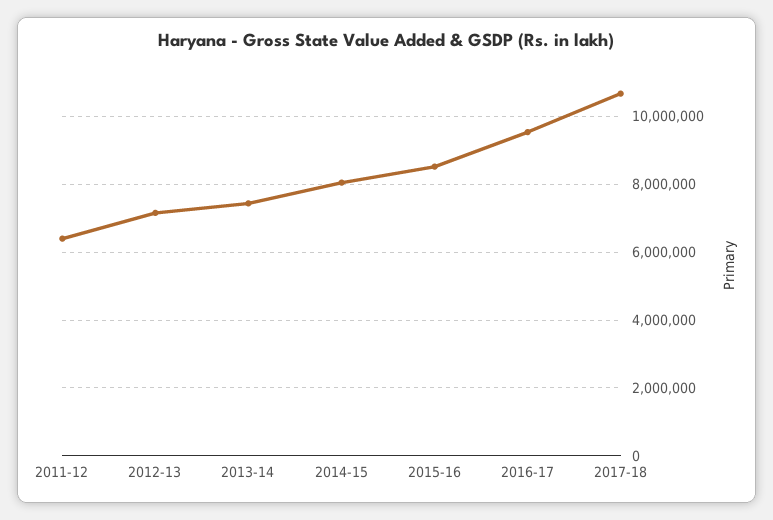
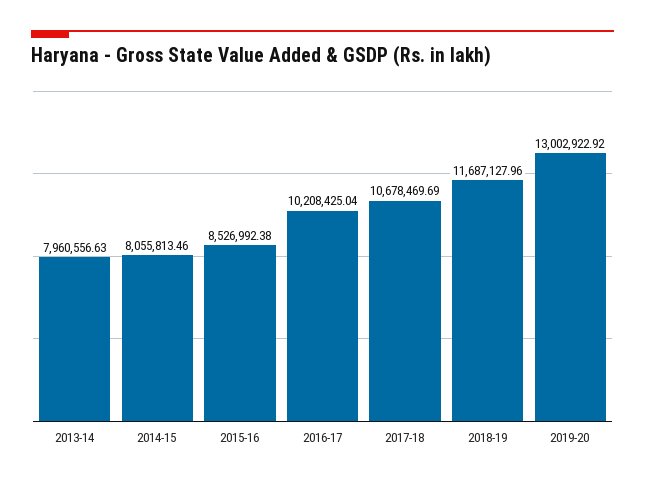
2011-12: 6400000 -> none
2012-13: 7200000 -> none
2013-14: 7400000 -> 7960556.63
2016-17: 9600000 -> 10208425.04
2018-19: none -> 11687127.96
2019-20: none -> 13002922.92

